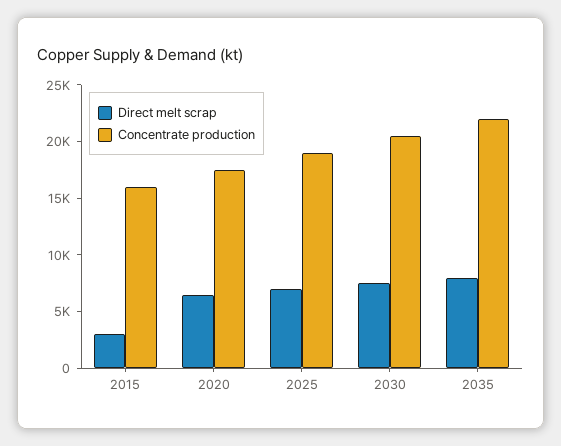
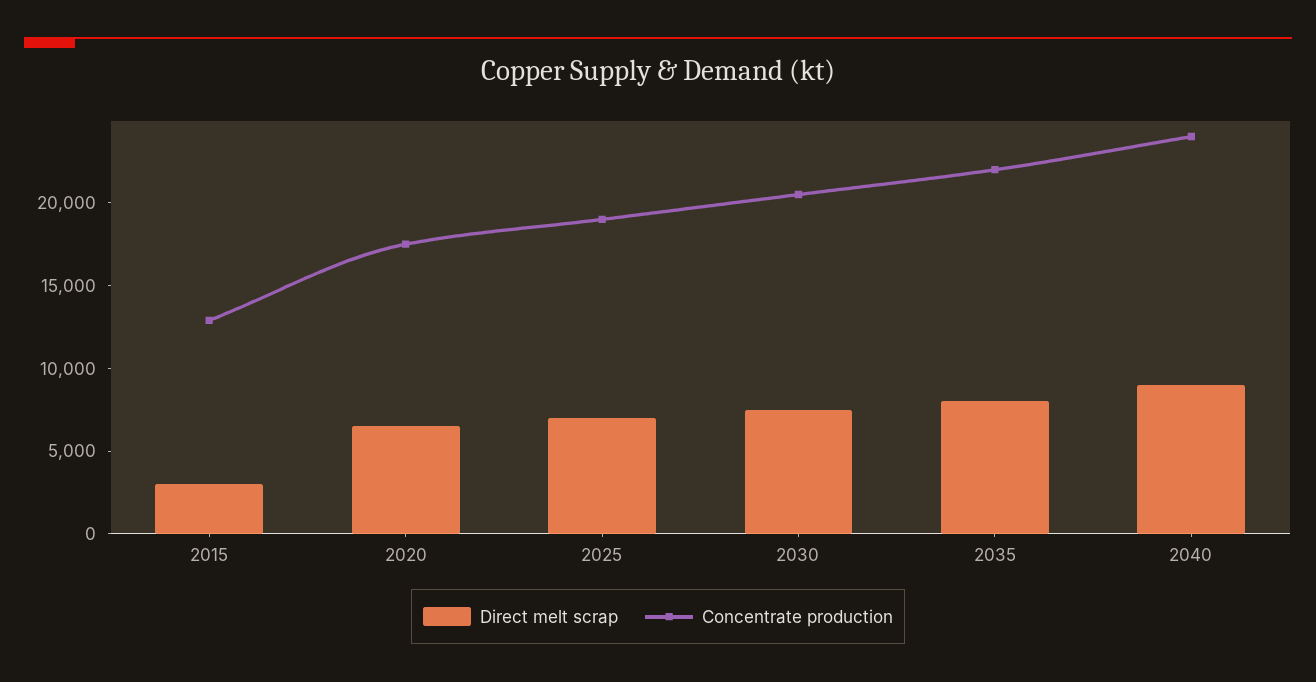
Concentrate production, 2015: 16000 -> 13000
Direct melt scrap, 2040: none -> 9000
Concentrate production, 2040: none -> 24000

